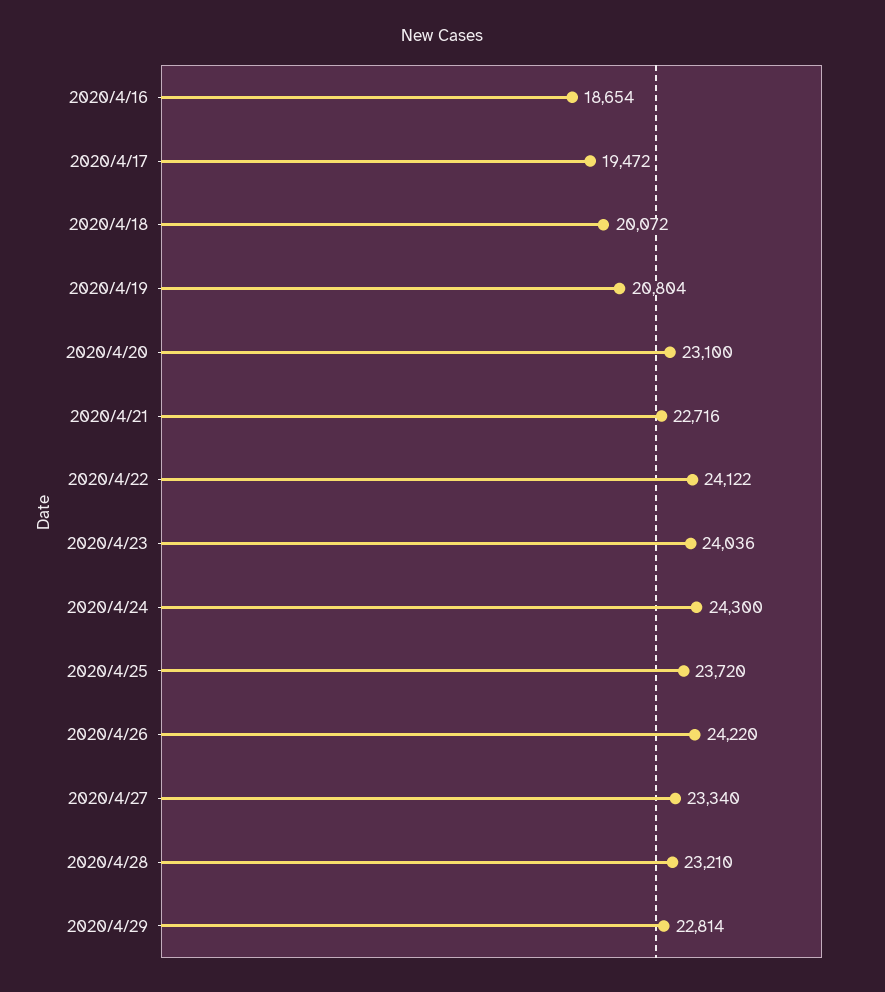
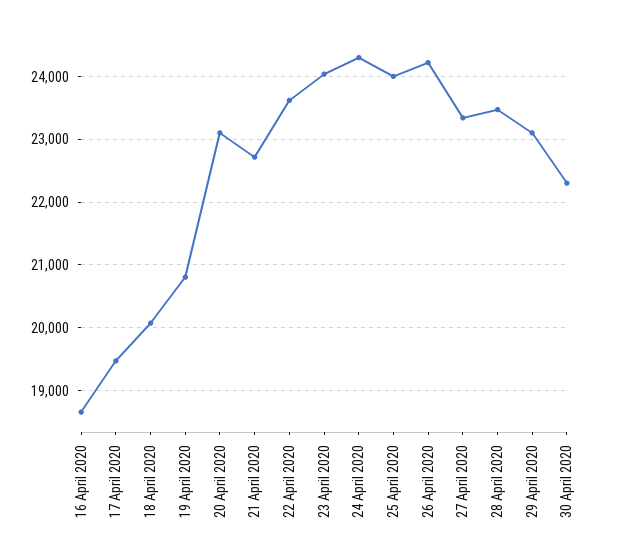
2020/4/22: 24122 -> 23600
2020/4/25: 23720 -> 24000
2020/4/28: 23210 -> 23500
2020/4/29: 22814 -> 23100
30 April 2020: none -> 22300

